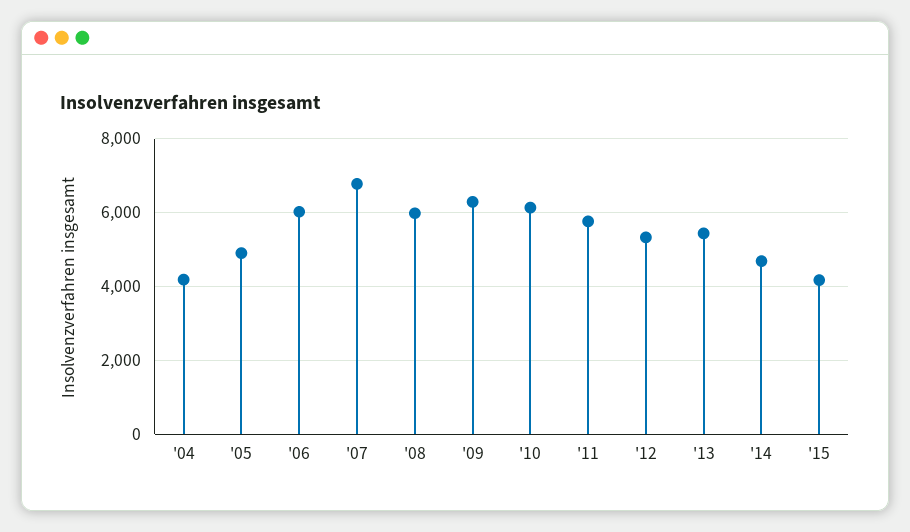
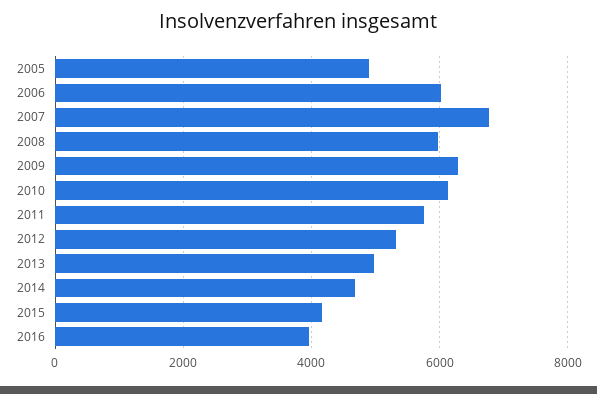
'04: 4200 -> none
'13: 5400 -> 5000
2016: none -> 4000

